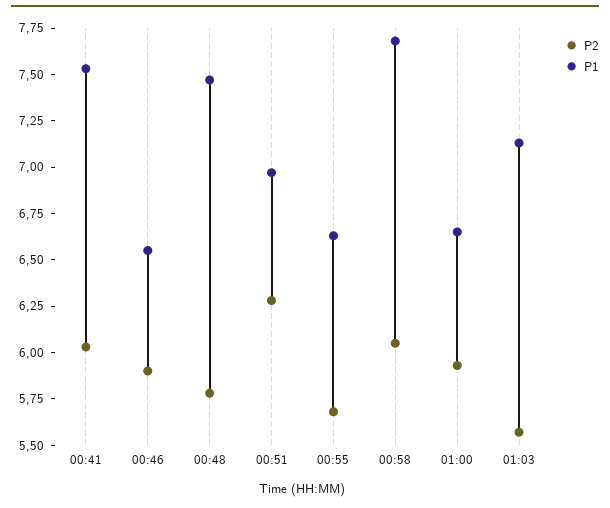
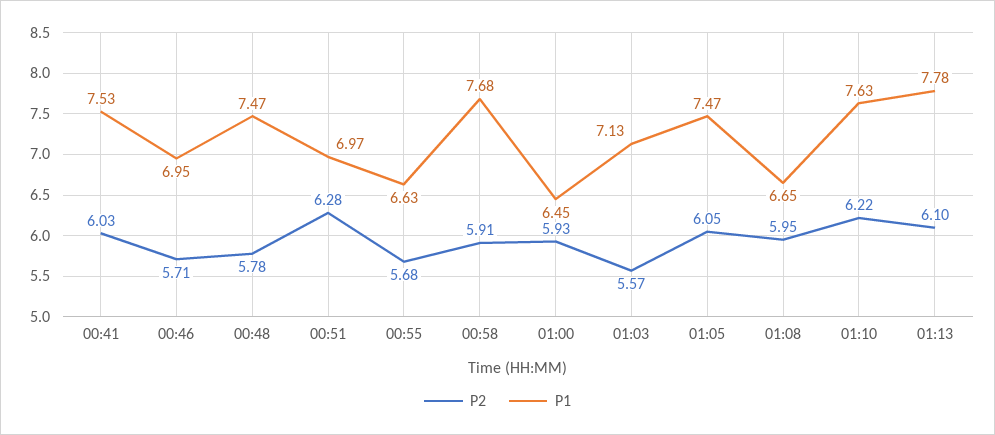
P2, 00:46: 5.9 -> 5.71
P1, 00:46: 6.55 -> 6.95
P2, 00:58: 6.05 -> 5.91
P1, 01:00: 6.65 -> 6.45
P2, 01:05: none -> 6.05
P1, 01:05: none -> 7.47
P2, 01:08: none -> 5.95
P1, 01:08: none -> 6.65
P2, 01:10: none -> 6.22
P1, 01:10: none -> 7.63
P2, 01:13: none -> 6.1
P1, 01:13: none -> 7.78

